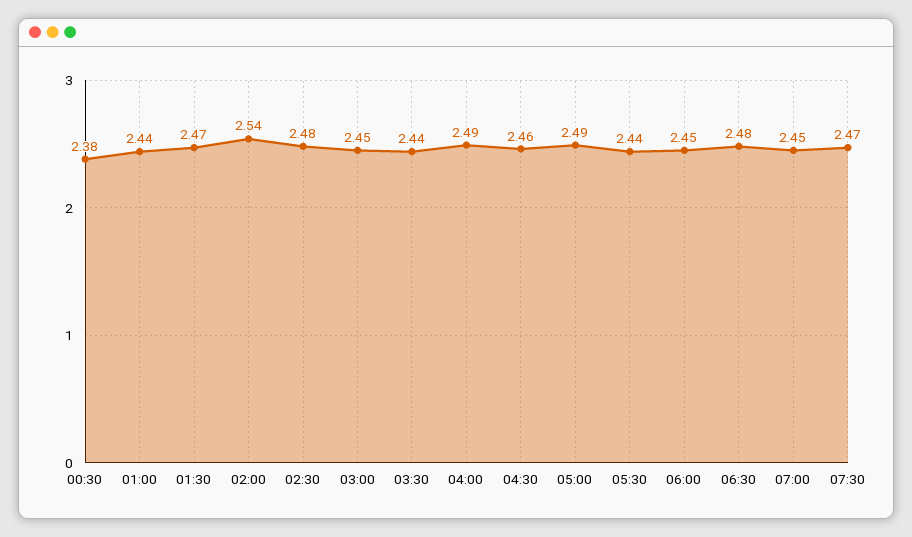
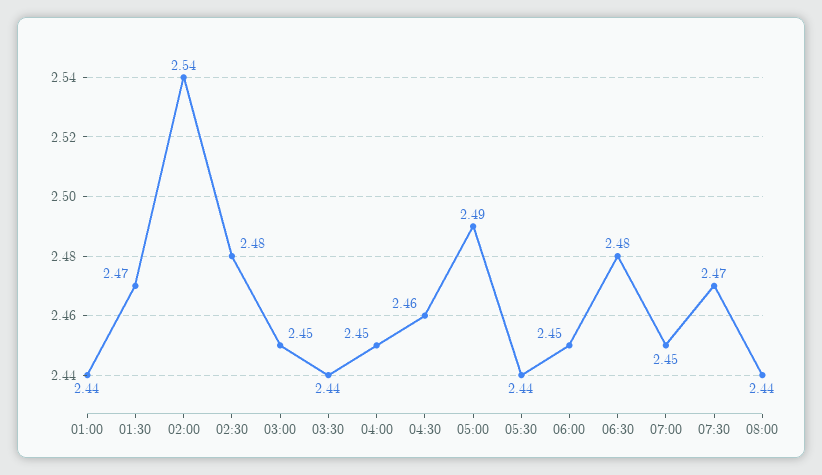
00:30: 2.38 -> none
04:00: 2.49 -> 2.45
08:00: none -> 2.44

